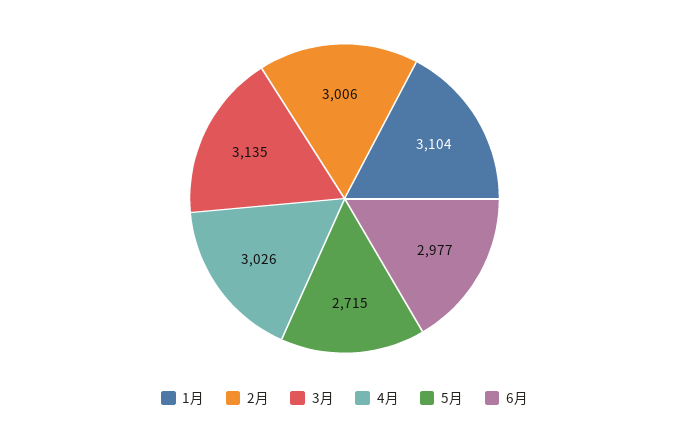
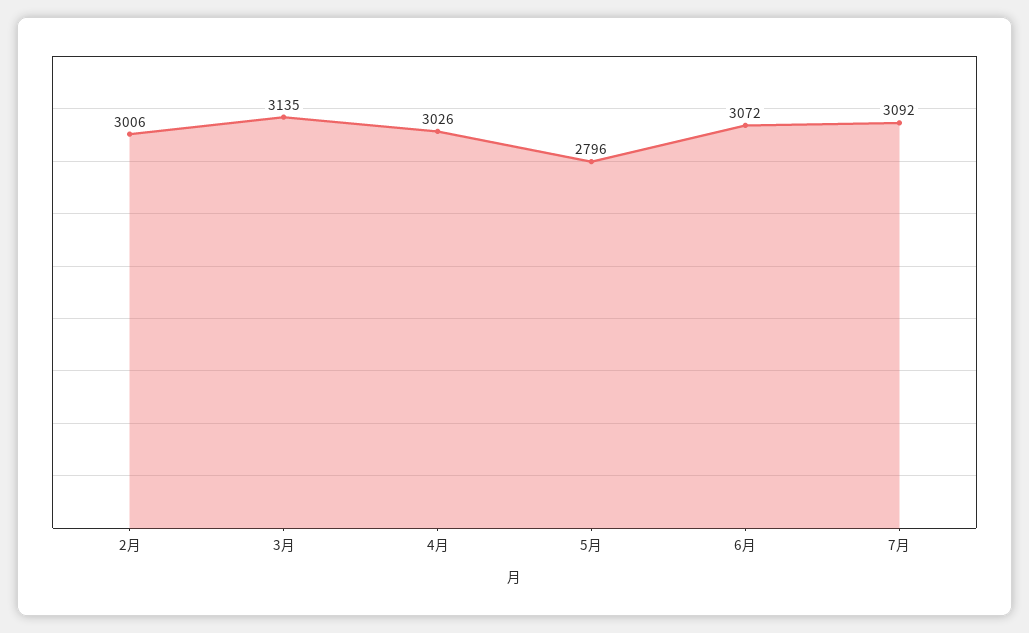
1月: 3104 -> none
5月: 2715 -> 2796
6月: 2977 -> 3072
7月: none -> 3092

